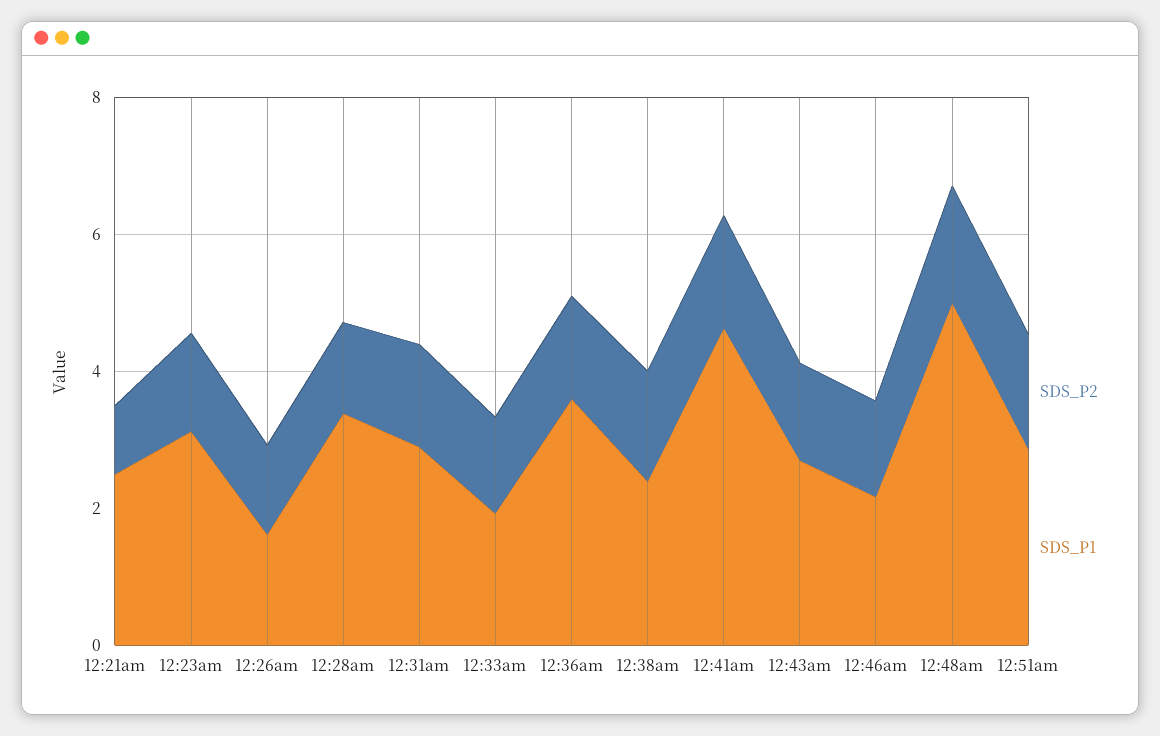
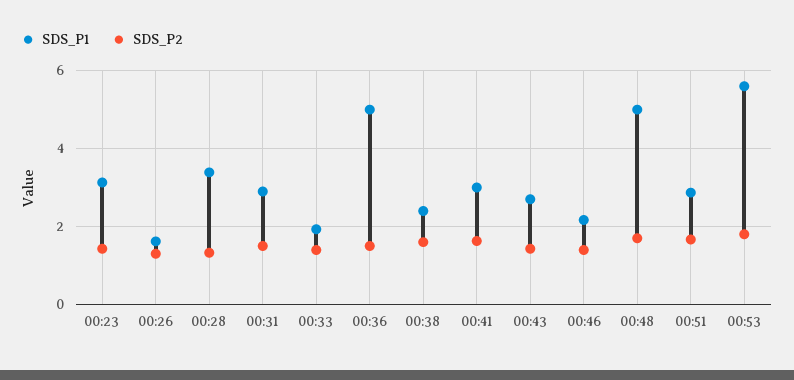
SDS_P2, 12:21am: 1 -> none
SDS_P1, 12:21am: 2.5 -> none
SDS_P1, 12:36am: 3.5 -> 5
SDS_P1, 12:41am: 4.5 -> 3
SDS_P1, 00:53: none -> 5.6
SDS_P2, 00:53: none -> 1.8

